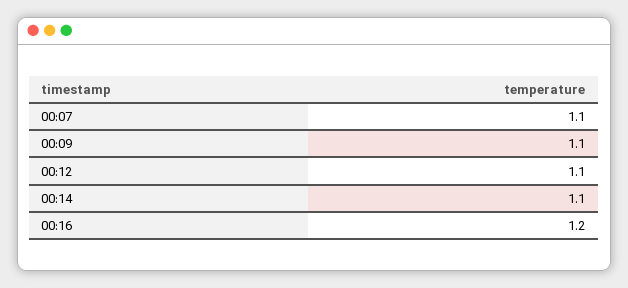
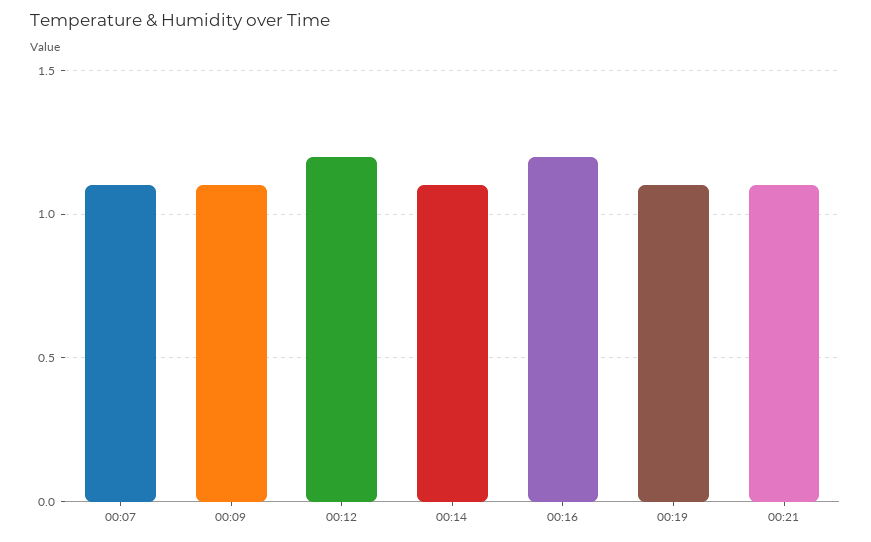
00:12: 1.1 -> 1.2
00:19: none -> 1.1
00:21: none -> 1.1

